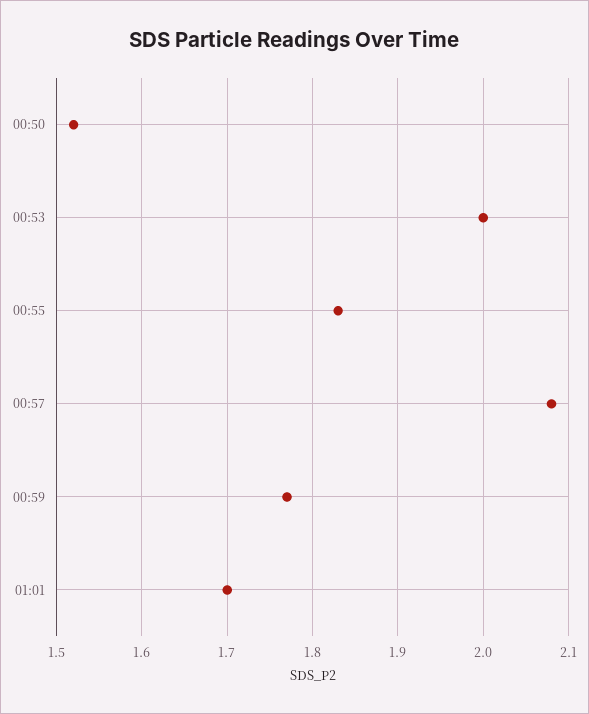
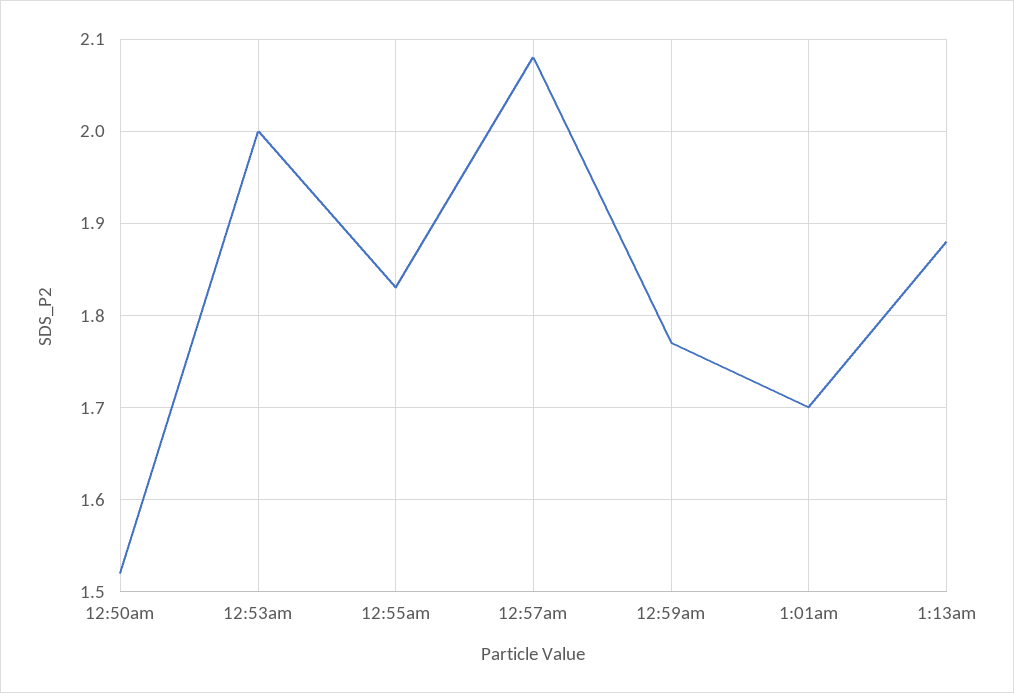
1:13am: none -> 1.88

